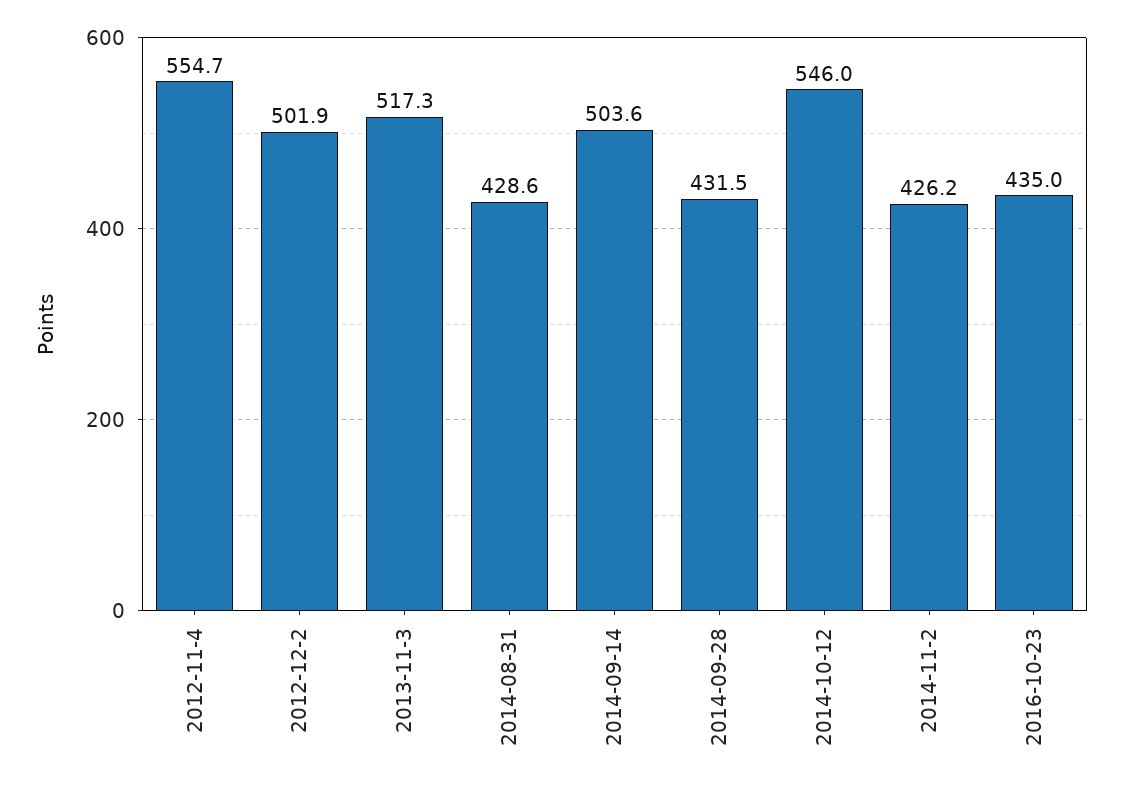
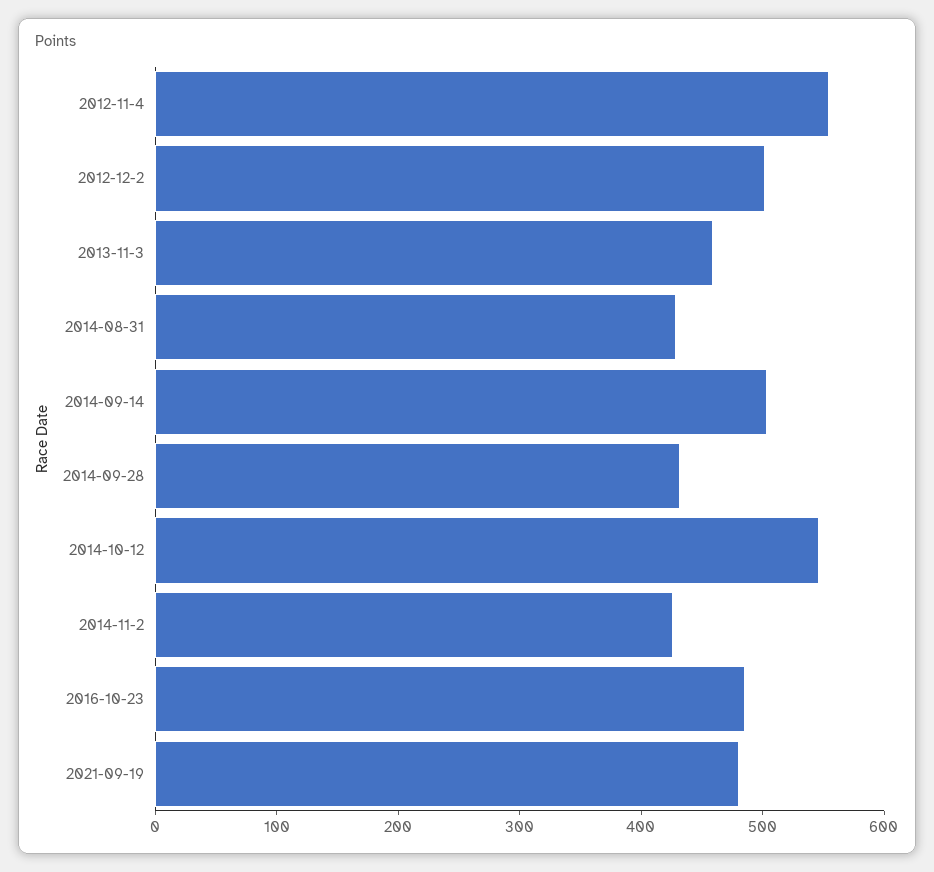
2013-11-3: 517.3 -> 460
2016-10-23: 435 -> 480
2021-09-19: none -> 480

